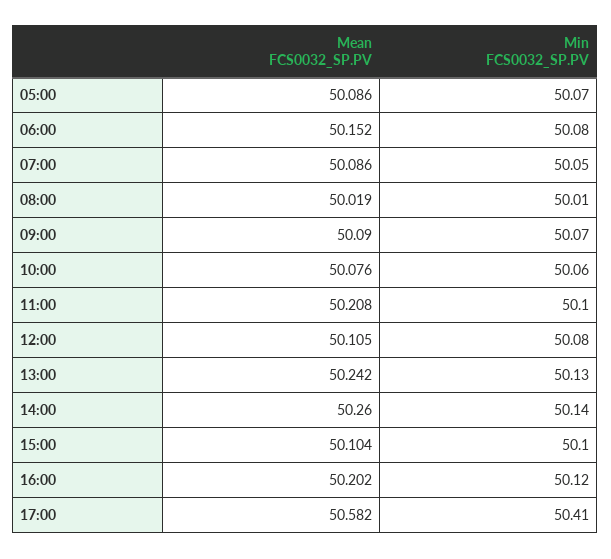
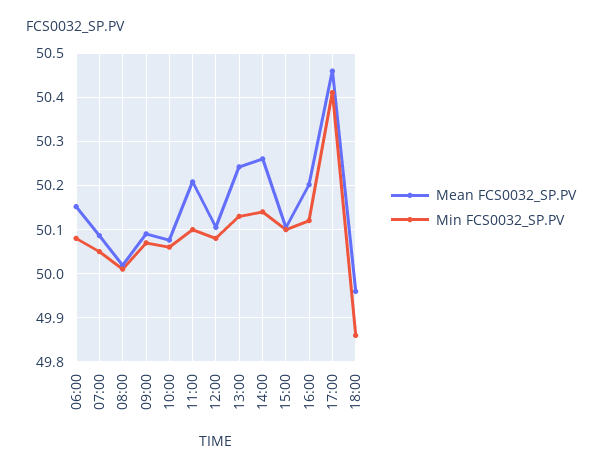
Mean FCS0032_SP.PV, 05:00: 50.086 -> none
Min FCS0032_SP.PV, 05:00: 50.07 -> none
Mean FCS0032_SP.PV, 17:00: 50.582 -> 50.46
Mean FCS0032_SP.PV, 18:00: none -> 49.96
Min FCS0032_SP.PV, 18:00: none -> 49.86

